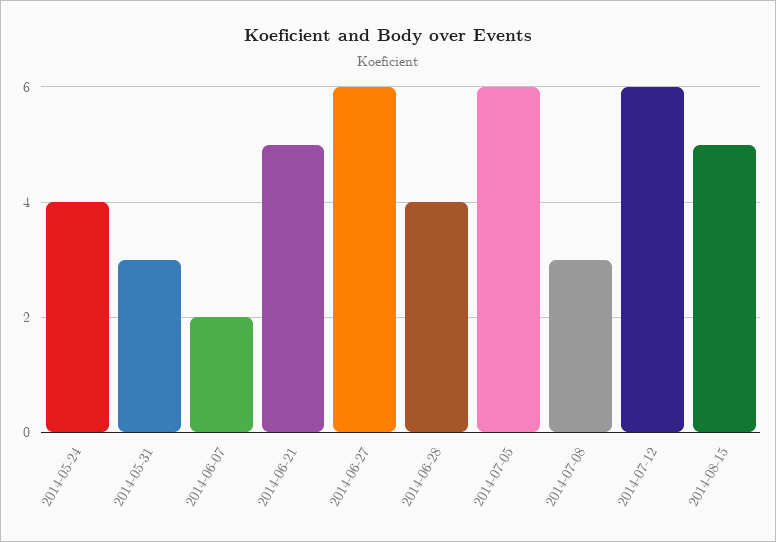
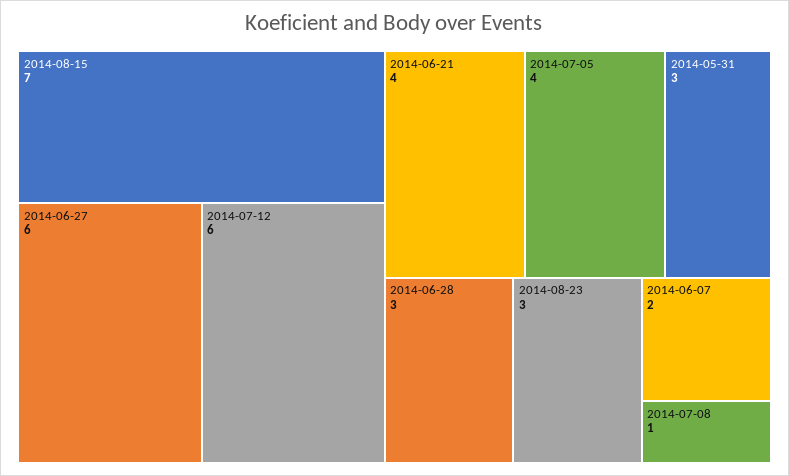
2014-05-24: 4 -> none
2014-06-21: 5 -> 4
2014-06-28: 4 -> 3
2014-07-05: 6 -> 4
2014-07-08: 3 -> 1
2014-08-15: 5 -> 7
2014-08-23: none -> 3

